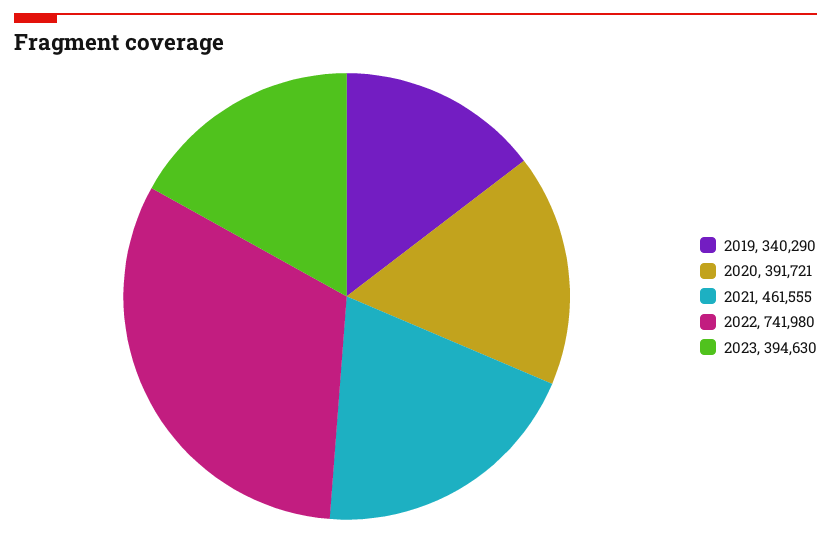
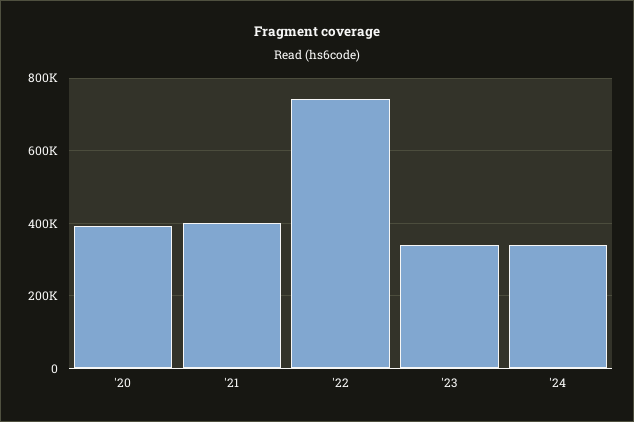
2019: 340290 -> none
2021: 461555 -> 400000
2023: 394630 -> 340000
'24: none -> 340000

